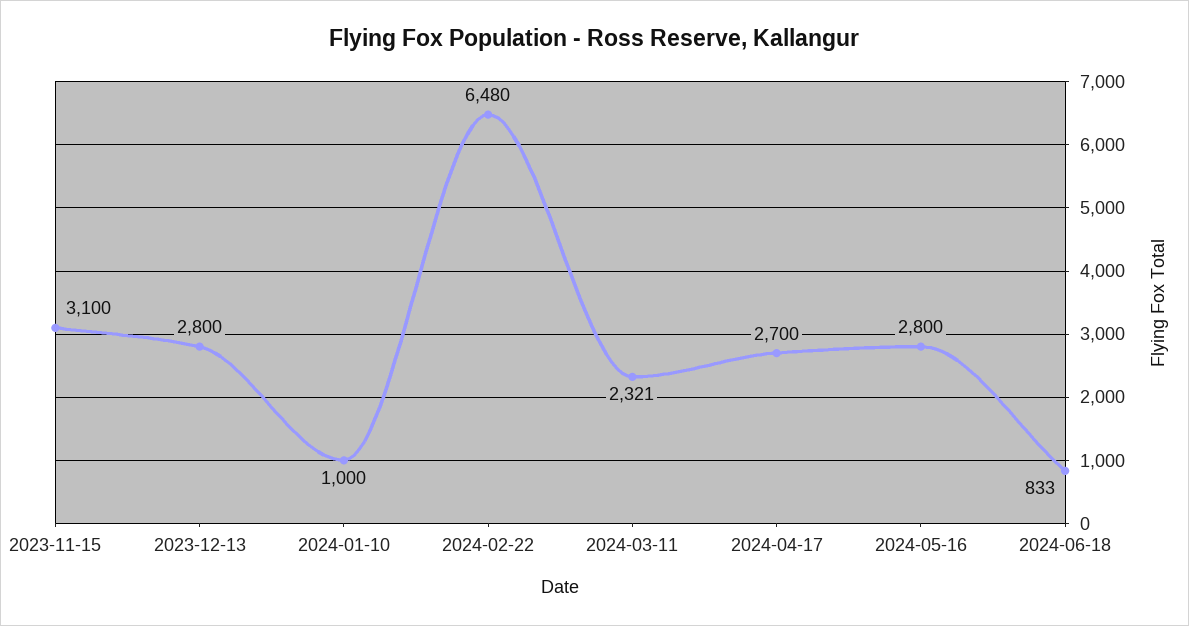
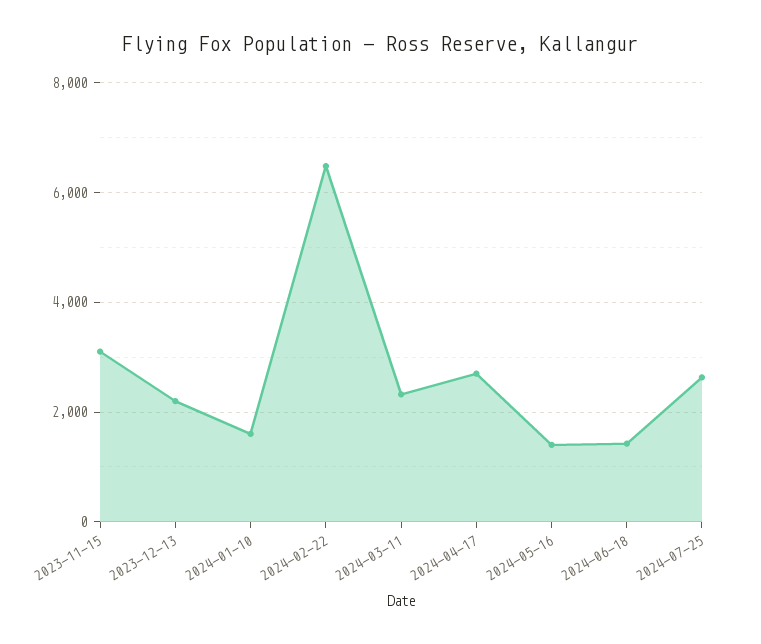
2023-12-13: 2800 -> 2200
2024-01-10: 1000 -> 1600
2024-05-16: 2800 -> 1400
2024-06-18: 833 -> 1400
2024-07-25: none -> 2600

